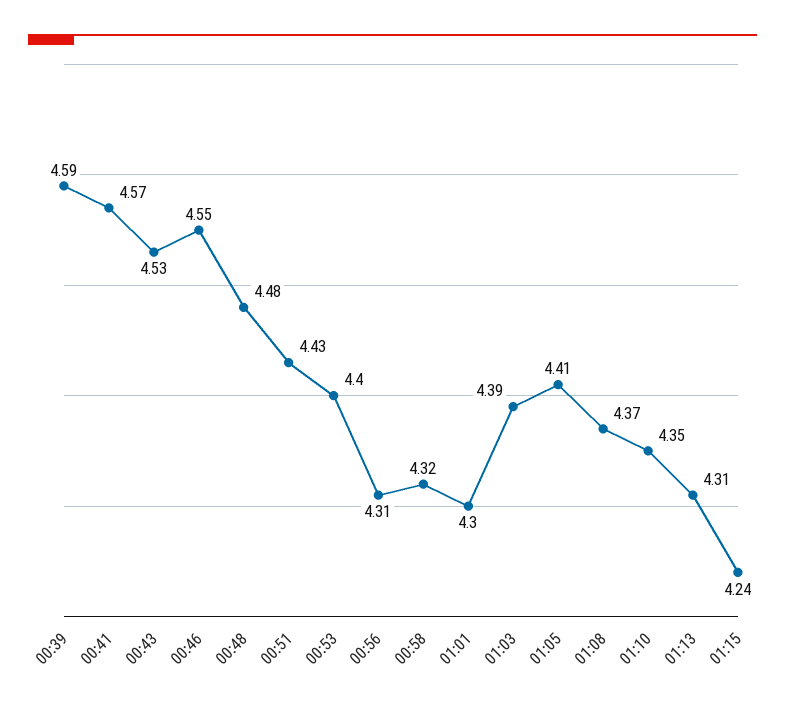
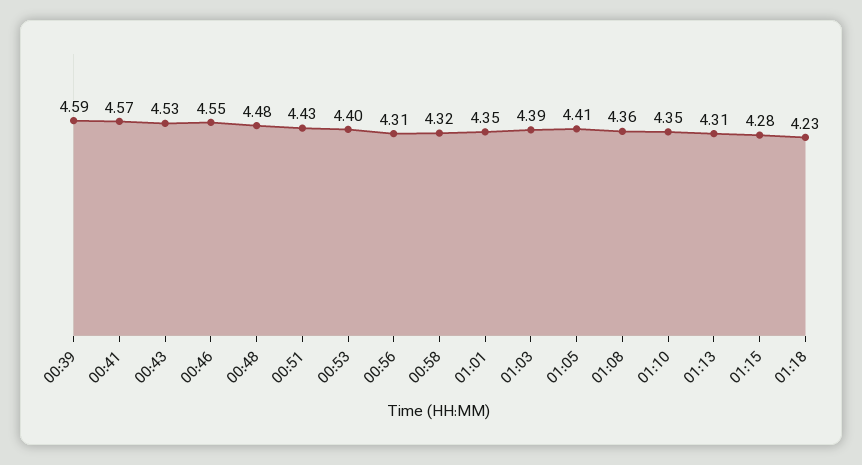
01:01: 4.3 -> 4.35
01:08: 4.37 -> 4.36
01:15: 4.24 -> 4.28
01:18: none -> 4.23

